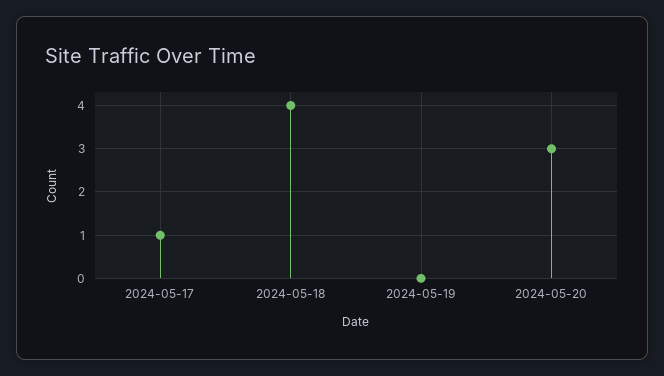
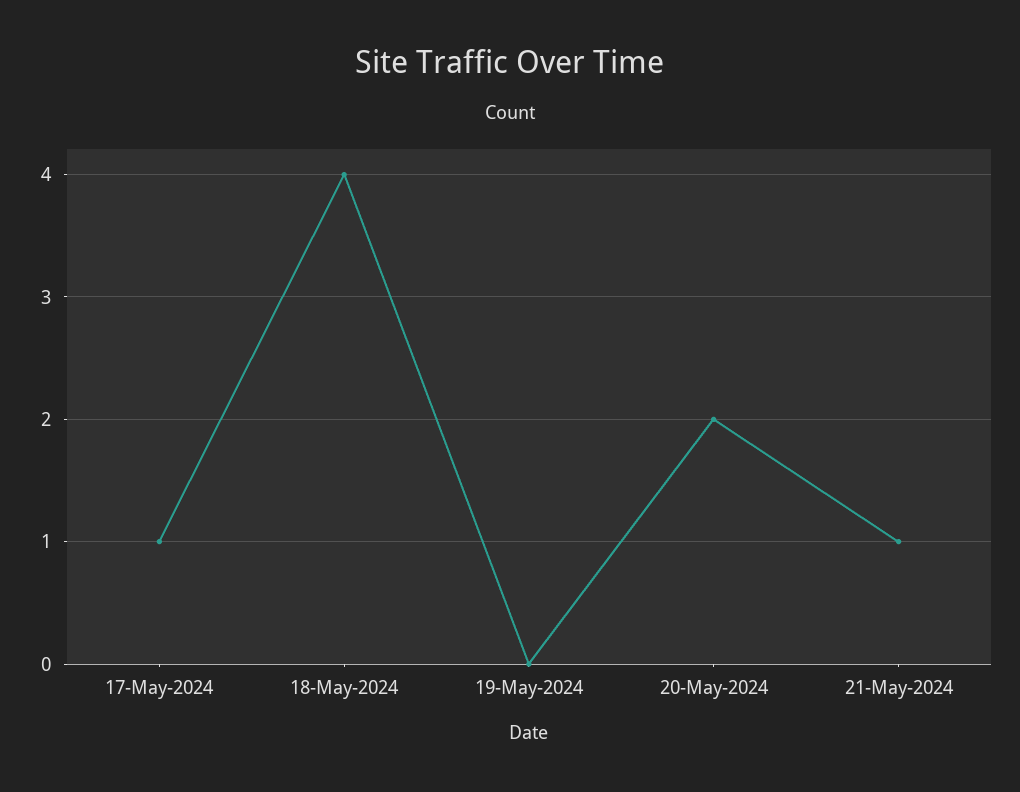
2024-05-20: 3 -> 2
21-May-2024: none -> 1

